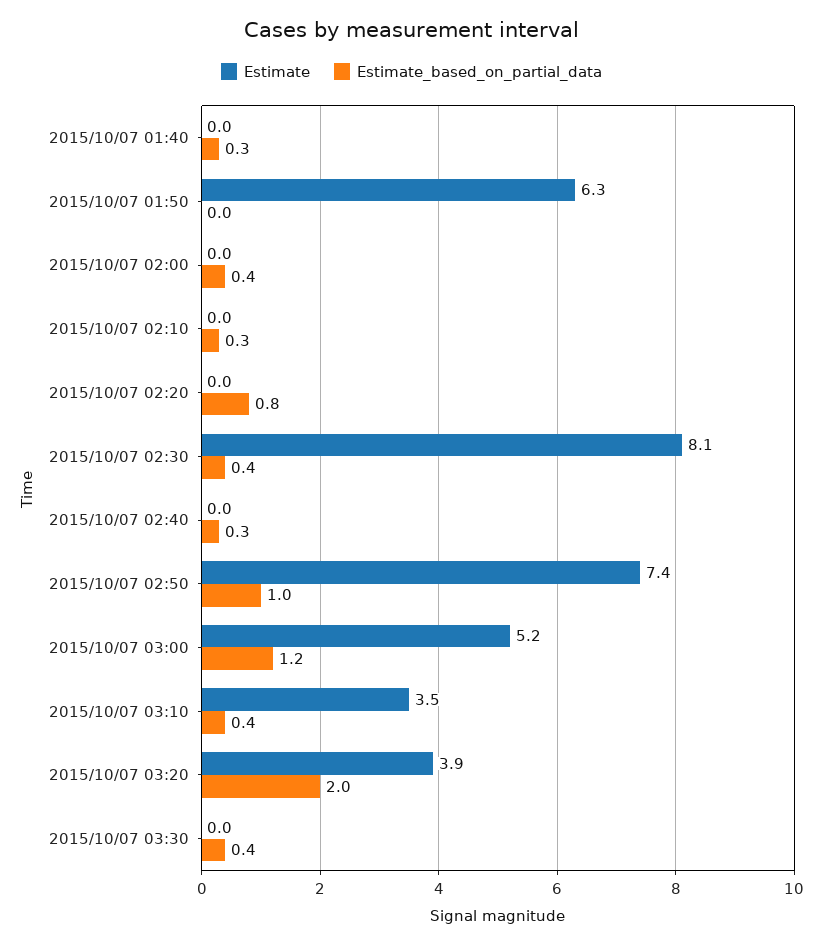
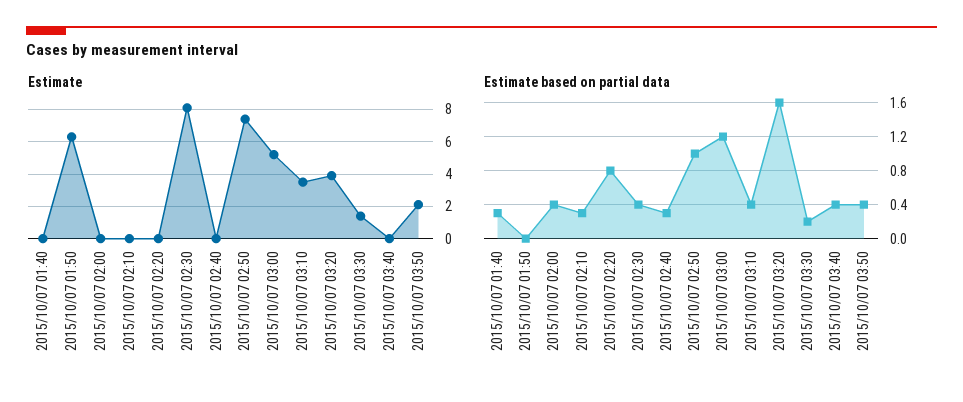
Estimate_based_on_partial_data, 2015/10/07 03:20: 2 -> 1.6
Estimate, 2015/10/07 03:30: 0 -> 1.5
Estimate_based_on_partial_data, 2015/10/07 03:30: 0.4 -> 0.2
Estimate, 2015/10/07 03:40: none -> 0
Estimate, 2015/10/07 03:50: none -> 2
Estimate_based_on_partial_data, 2015/10/07 03:40: none -> 0.4
Estimate_based_on_partial_data, 2015/10/07 03:50: none -> 0.4

